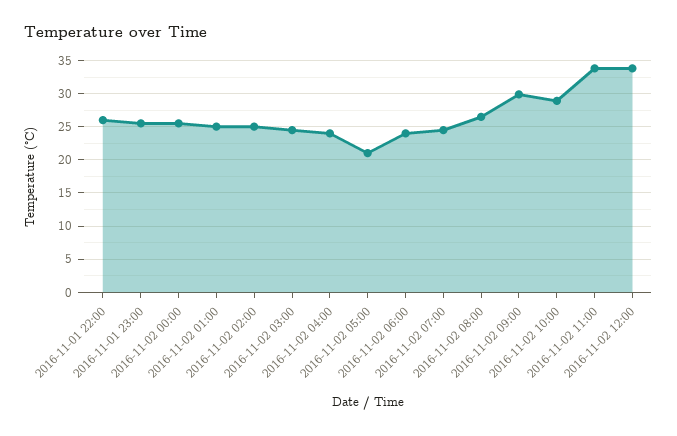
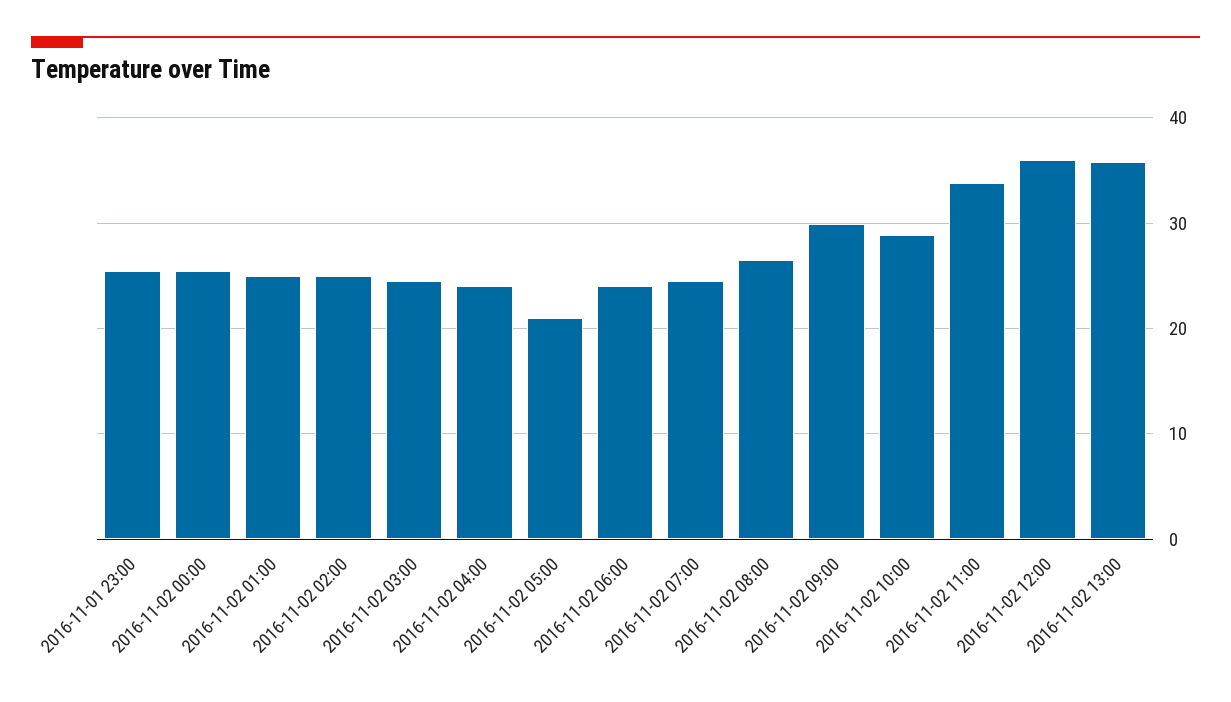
2016-11-01 22:00: 26 -> none
2016-11-02 12:00: 34 -> 36
2016-11-02 13:00: none -> 36

